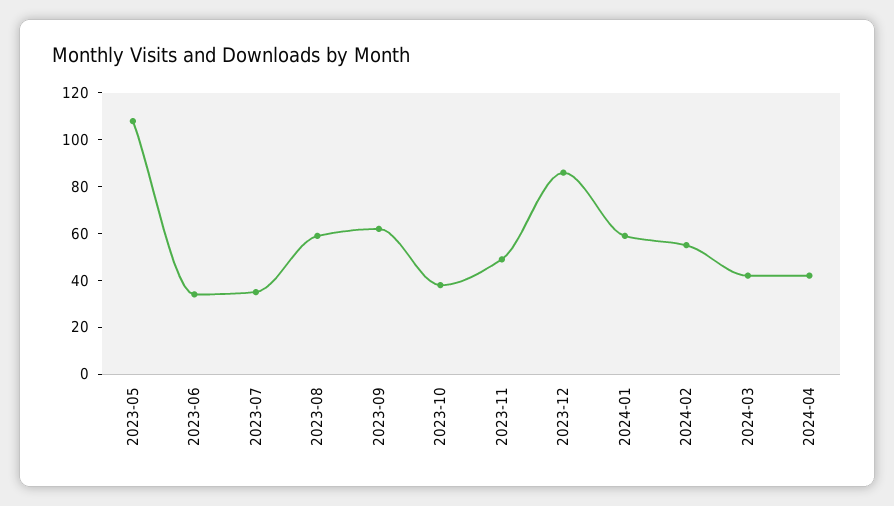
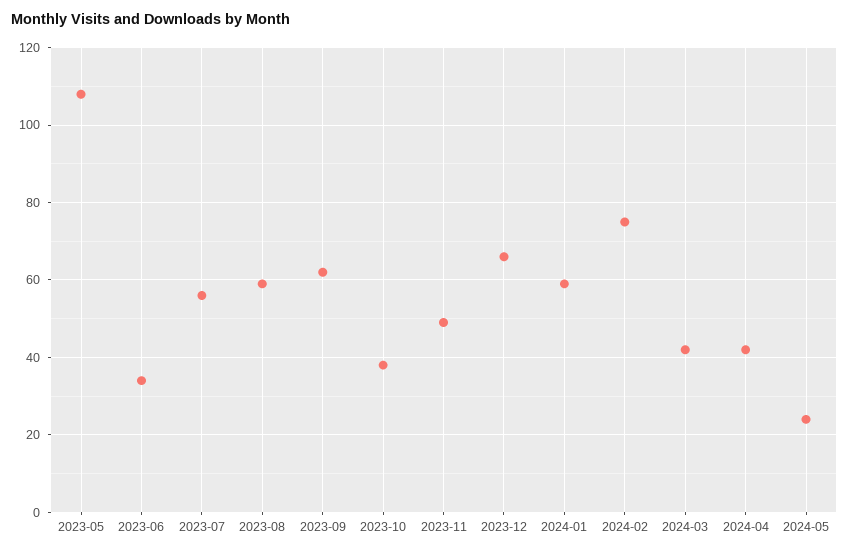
2023-07: 35 -> 55
2023-12: 85 -> 65
2024-02: 55 -> 75
2024-05: none -> 25

